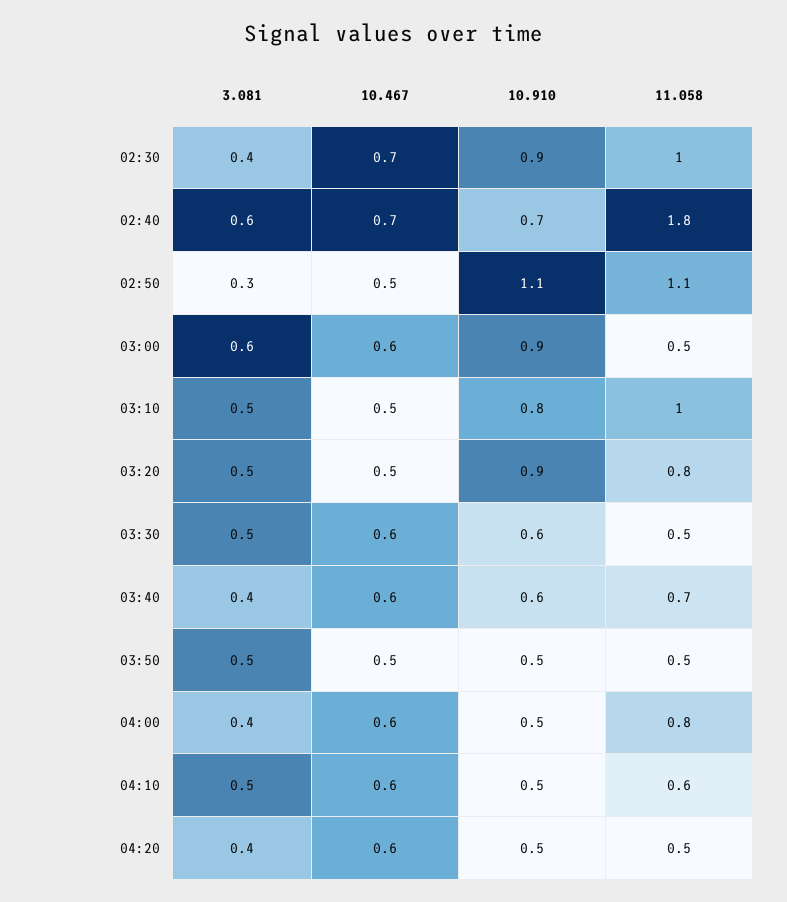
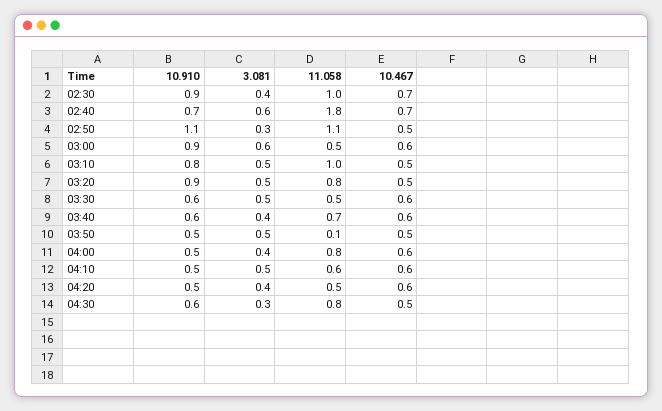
11.058, 03:50: 0.5 -> 0.1
10.910, 04:30: none -> 0.6
3.081, 04:30: none -> 0.3
11.058, 04:30: none -> 0.8
10.467, 04:30: none -> 0.5

